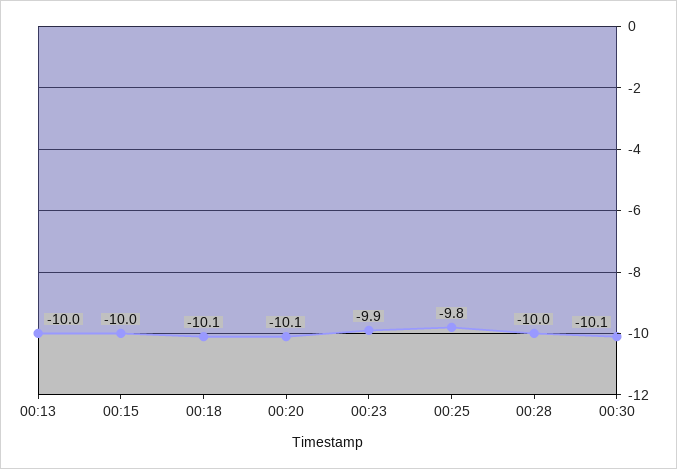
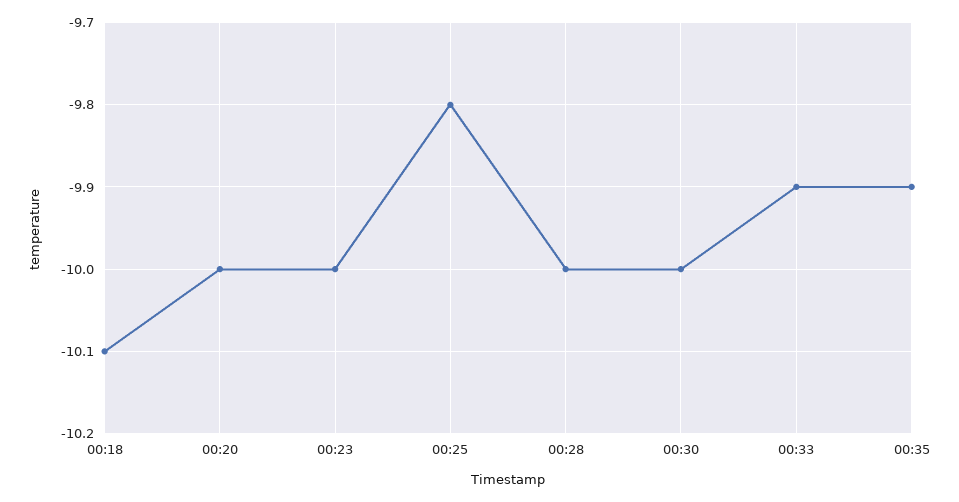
00:13: -10 -> none
00:15: -10 -> none
00:20: -10.1 -> -10
00:23: -9.9 -> -10
00:30: -10.1 -> -10
00:33: none -> -9.9
00:35: none -> -9.9

